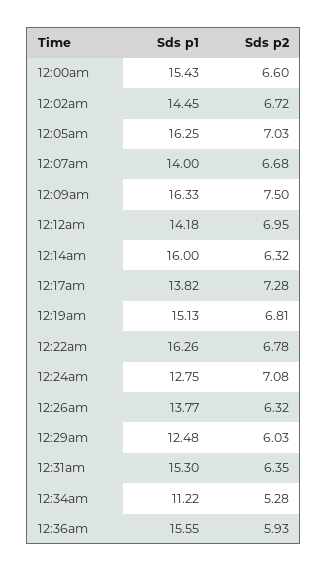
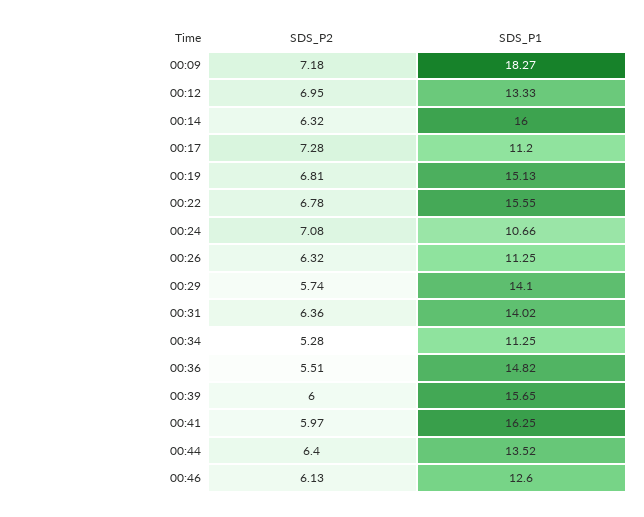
Sds p1, 12:00am: 15.43 -> none
Sds p2, 12:00am: 6.6 -> none
Sds p1, 12:02am: 14.45 -> none
Sds p2, 12:02am: 6.72 -> none
Sds p1, 12:05am: 16.25 -> none
Sds p2, 12:05am: 7.03 -> none
Sds p1, 12:07am: 14 -> none
Sds p2, 12:07am: 6.68 -> none
Sds p1, 12:09am: 16.33 -> 18.27
Sds p2, 12:09am: 7.5 -> 7.18
Sds p1, 12:12am: 14.18 -> 13.33
Sds p1, 12:17am: 13.82 -> 11.2
Sds p1, 12:22am: 16.26 -> 15.55
Sds p1, 12:24am: 12.75 -> 10.66
Sds p1, 12:26am: 13.77 -> 11.25
Sds p1, 12:29am: 12.48 -> 14.1
Sds p2, 12:29am: 6.03 -> 5.74
Sds p1, 12:31am: 15.3 -> 14.02
Sds p2, 12:31am: 6.35 -> 6.36
Sds p1, 12:34am: 11.22 -> 11.25
Sds p1, 12:36am: 15.55 -> 14.82
Sds p2, 12:36am: 5.93 -> 5.51
Sds p2, 00:39: none -> 6
Sds p1, 00:39: none -> 15.65
Sds p2, 00:41: none -> 5.97
Sds p1, 00:41: none -> 16.25
Sds p2, 00:44: none -> 6.4
Sds p1, 00:44: none -> 13.52
Sds p2, 00:46: none -> 6.13
Sds p1, 00:46: none -> 12.6

